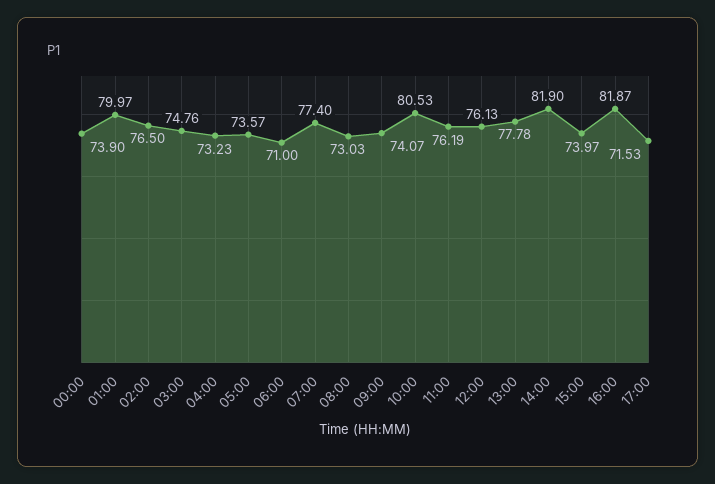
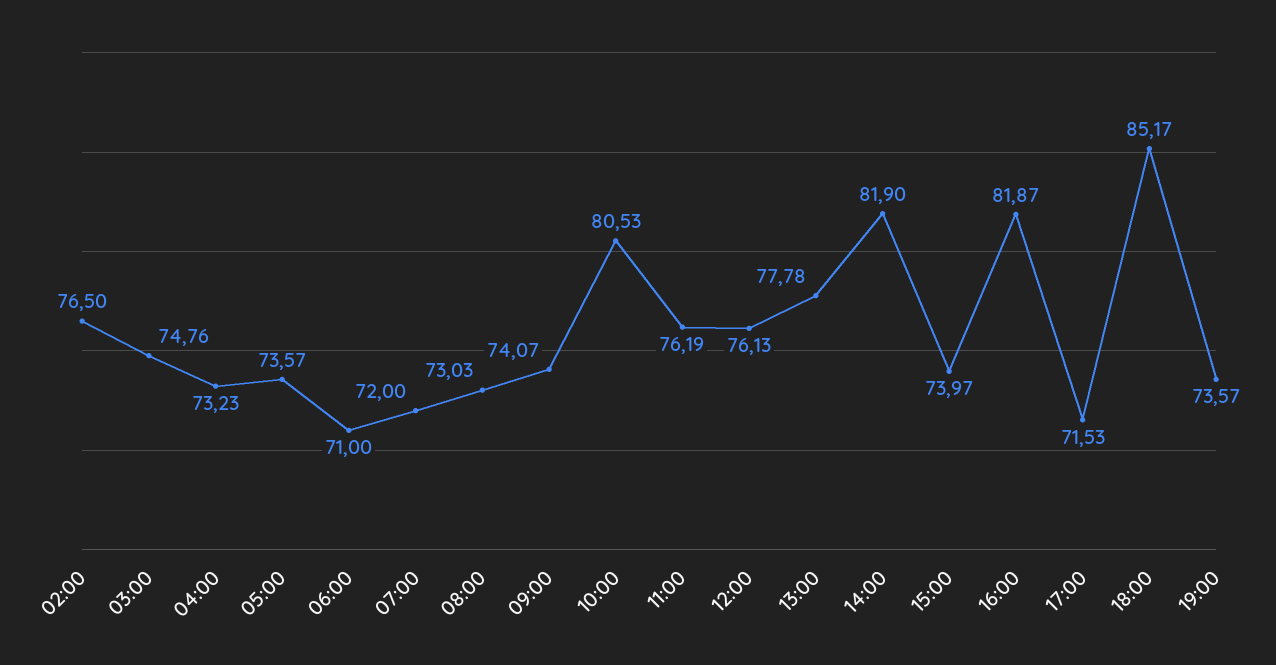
00:00: 73.9 -> none
01:00: 79.97 -> none
07:00: 77.4 -> 72
18:00: none -> 85.17
19:00: none -> 73.57

